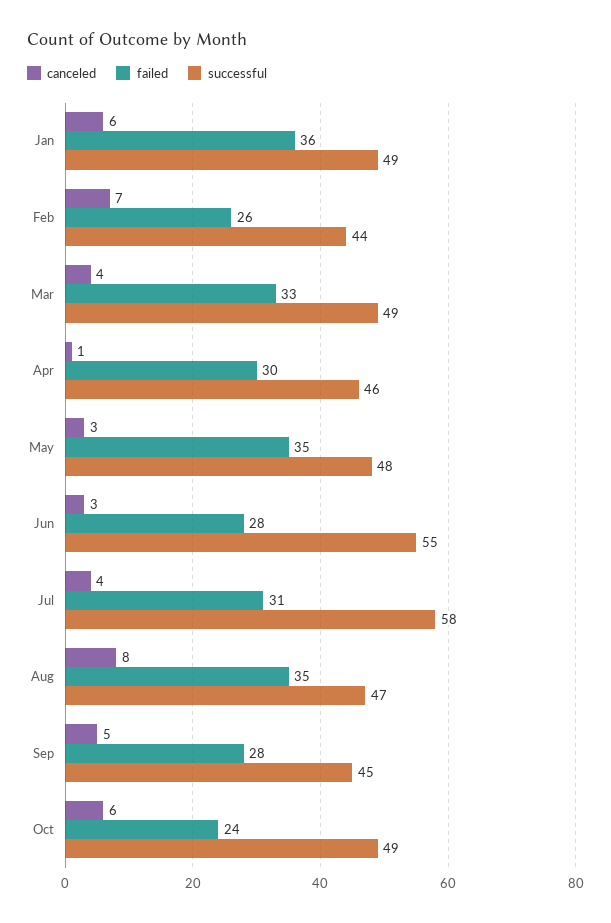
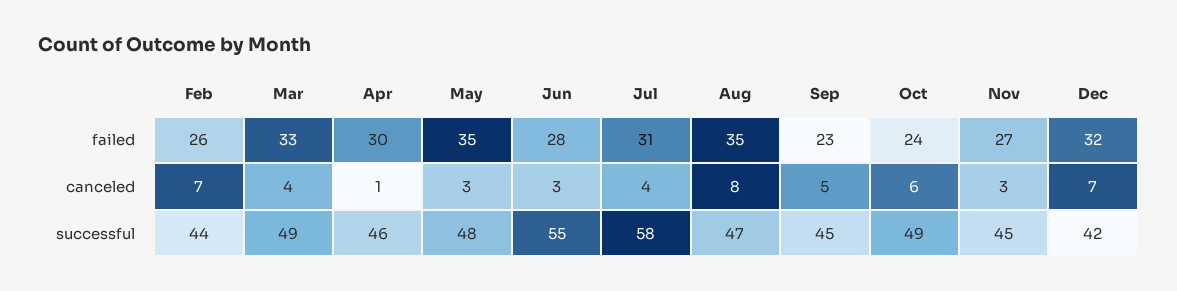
canceled, Jan: 6 -> none
failed, Jan: 36 -> none
successful, Jan: 49 -> none
failed, Sep: 28 -> 23
failed, Nov: none -> 27
failed, Dec: none -> 32
canceled, Nov: none -> 3
canceled, Dec: none -> 7
successful, Nov: none -> 45
successful, Dec: none -> 42

